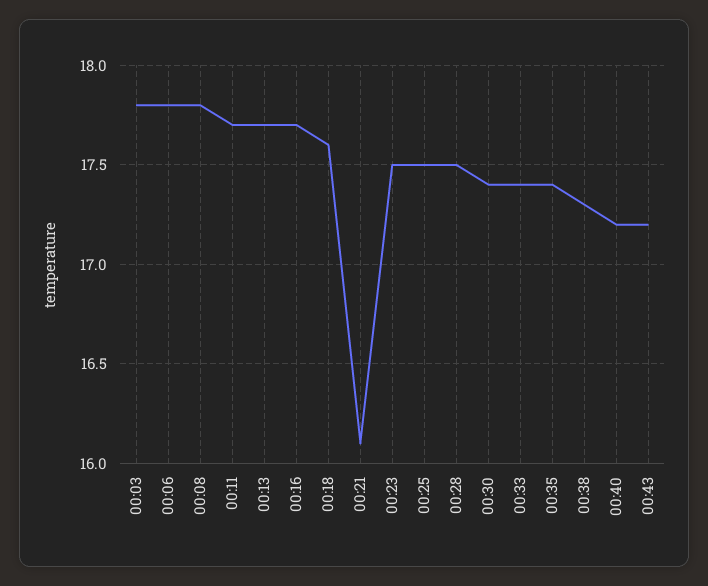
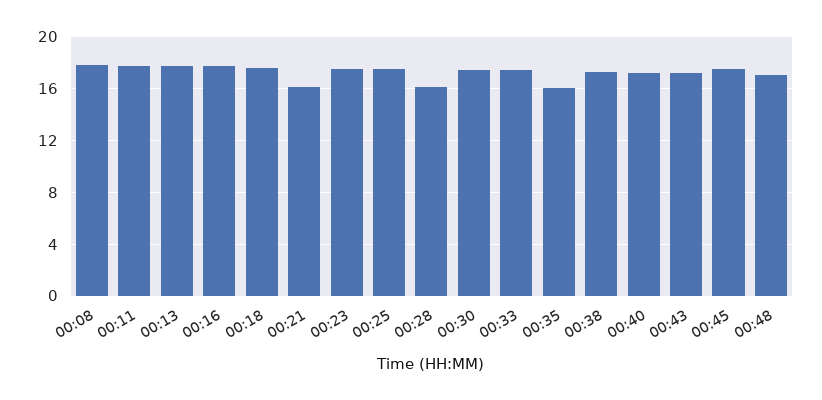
00:03: 17.8 -> none
00:06: 17.8 -> none
00:28: 17.5 -> 16
00:35: 17.4 -> 16
00:45: none -> 17.5
00:48: none -> 17

